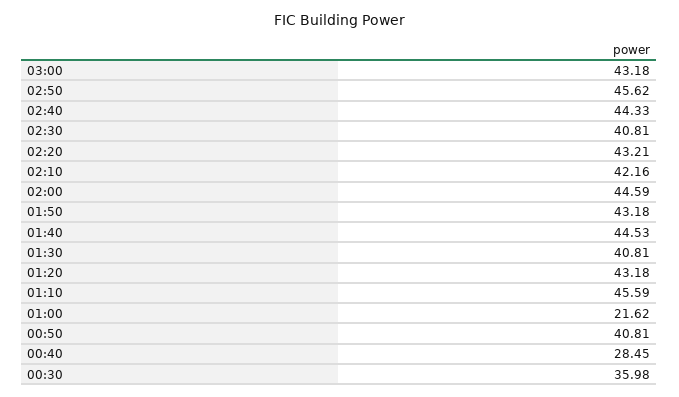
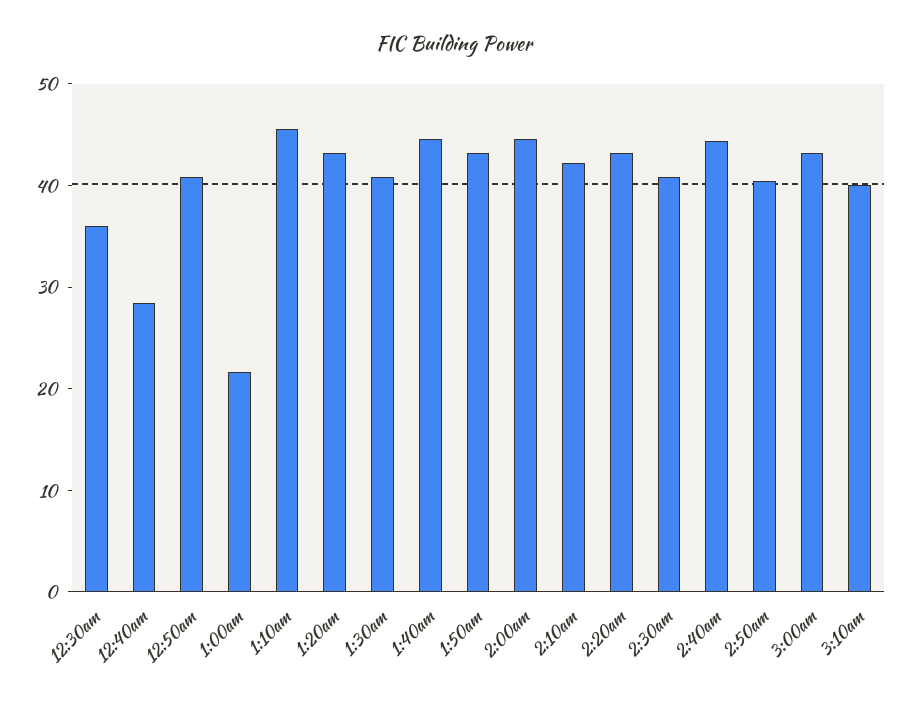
02:50: 45.62 -> 40
3:10am: none -> 40

